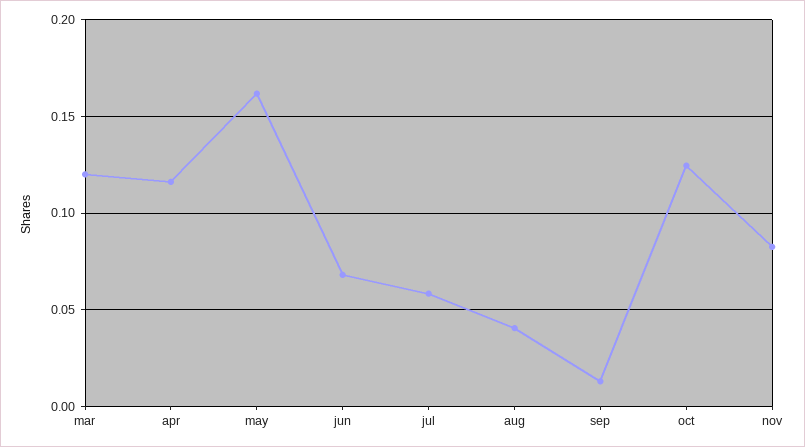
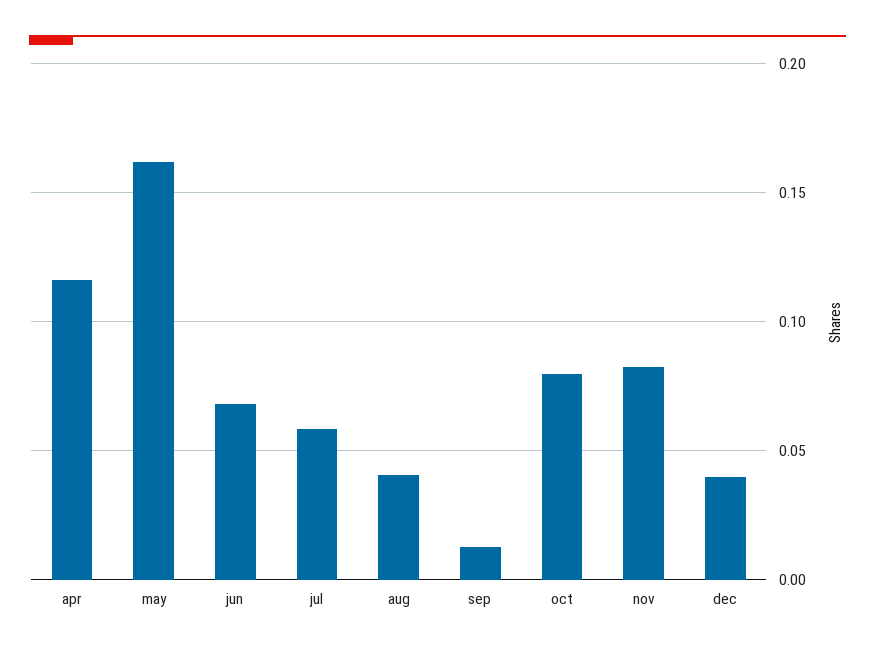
mar: 0.12 -> none
oct: 0.125 -> 0.08
dec: none -> 0.04

